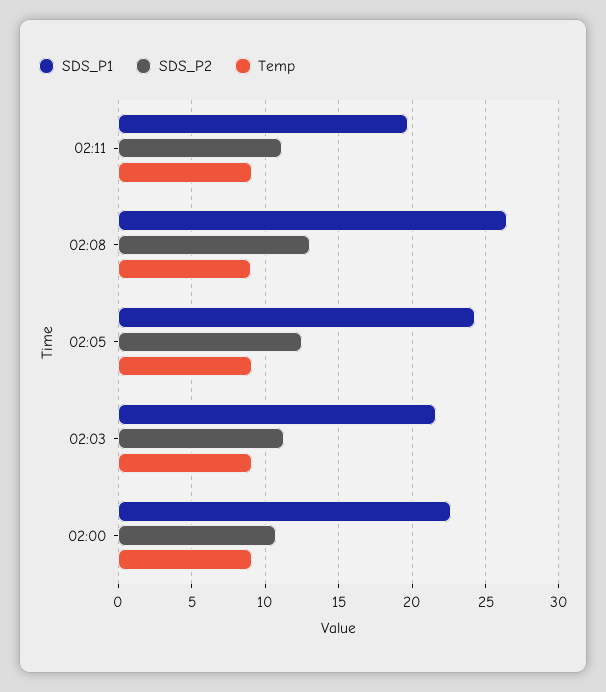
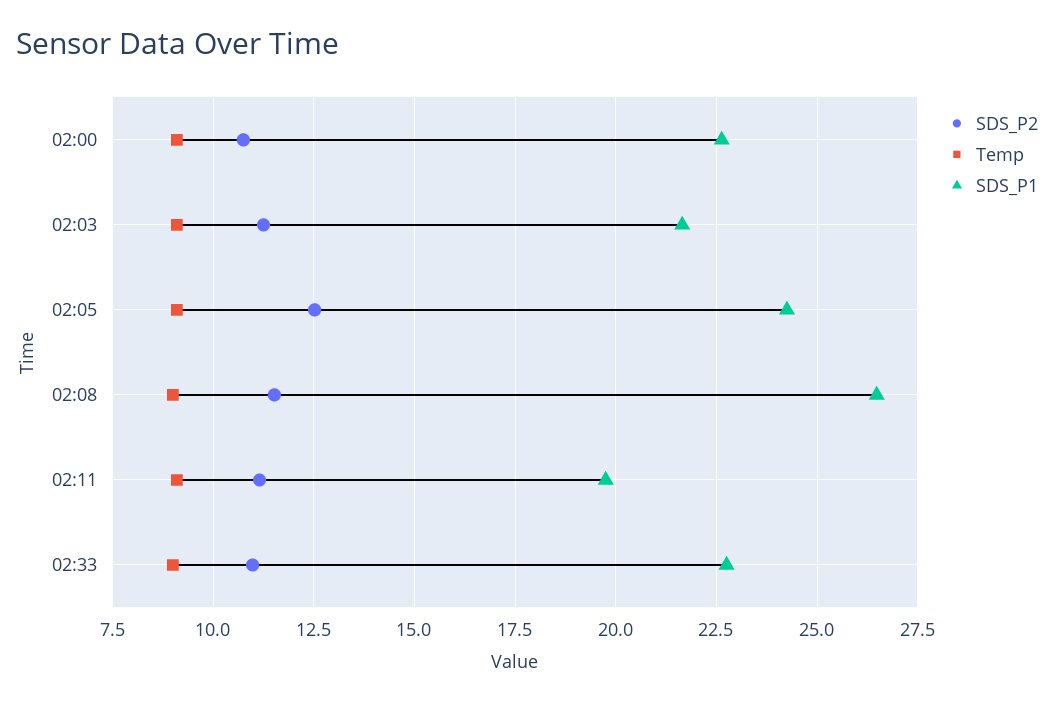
SDS_P2, 02:08: 13 -> 11.5
SDS_P2, 02:33: none -> 11
Temp, 02:33: none -> 9
SDS_P1, 02:33: none -> 22.75

